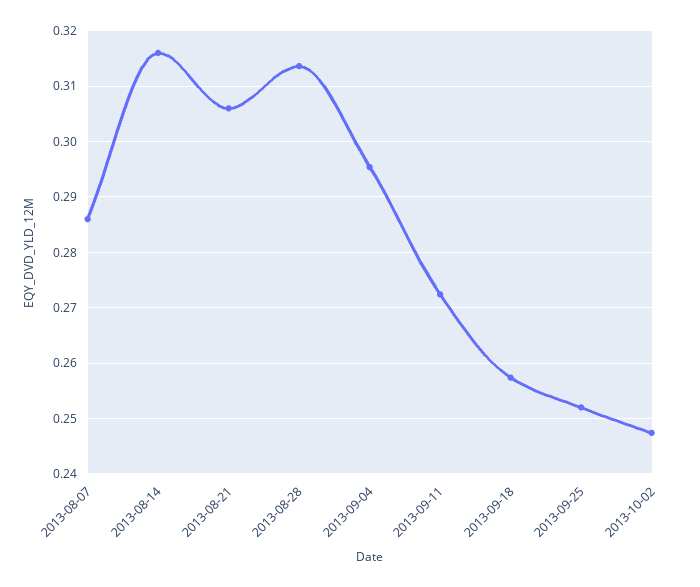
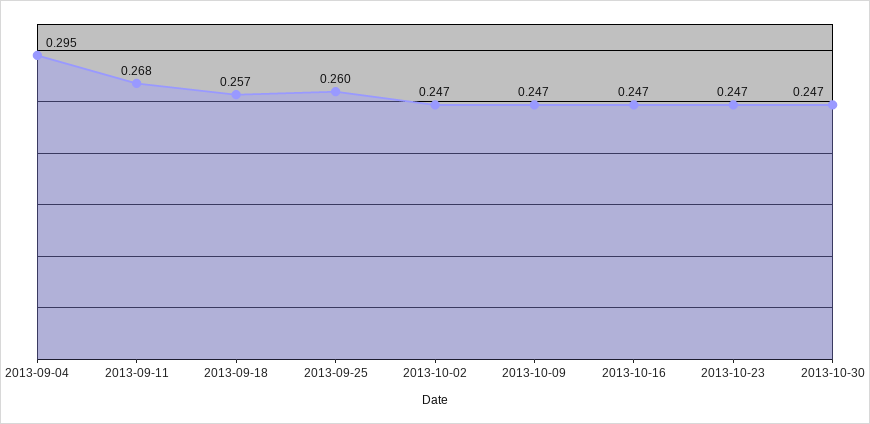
2013-08-07: 0.286 -> none
2013-08-14: 0.316 -> none
2013-08-21: 0.306 -> none
2013-08-28: 0.314 -> none
2013-09-11: 0.272 -> 0.268
2013-09-25: 0.252 -> 0.26
2013-10-09: none -> 0.247
2013-10-16: none -> 0.247
2013-10-23: none -> 0.247
2013-10-30: none -> 0.247

